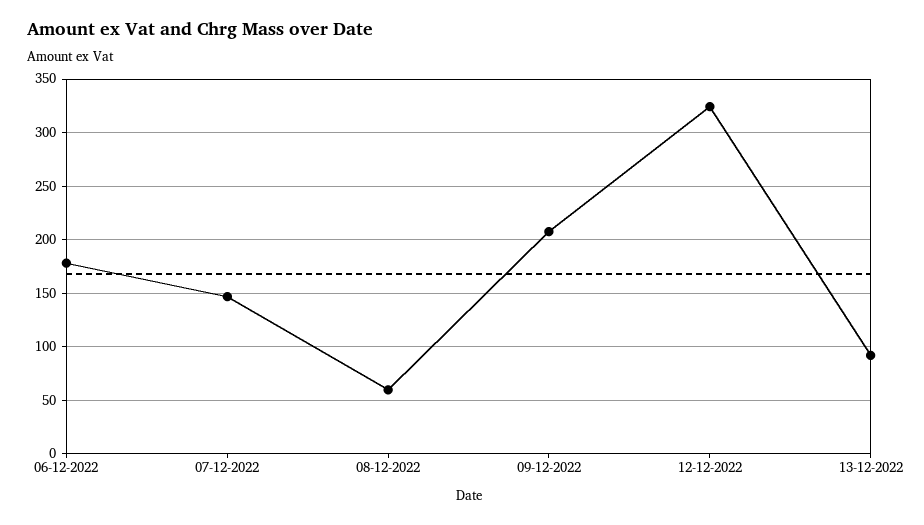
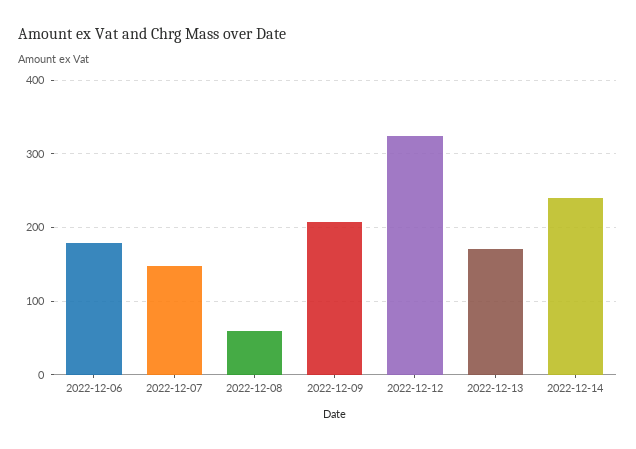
13-12-2022: 90 -> 170
2022-12-14: none -> 240

